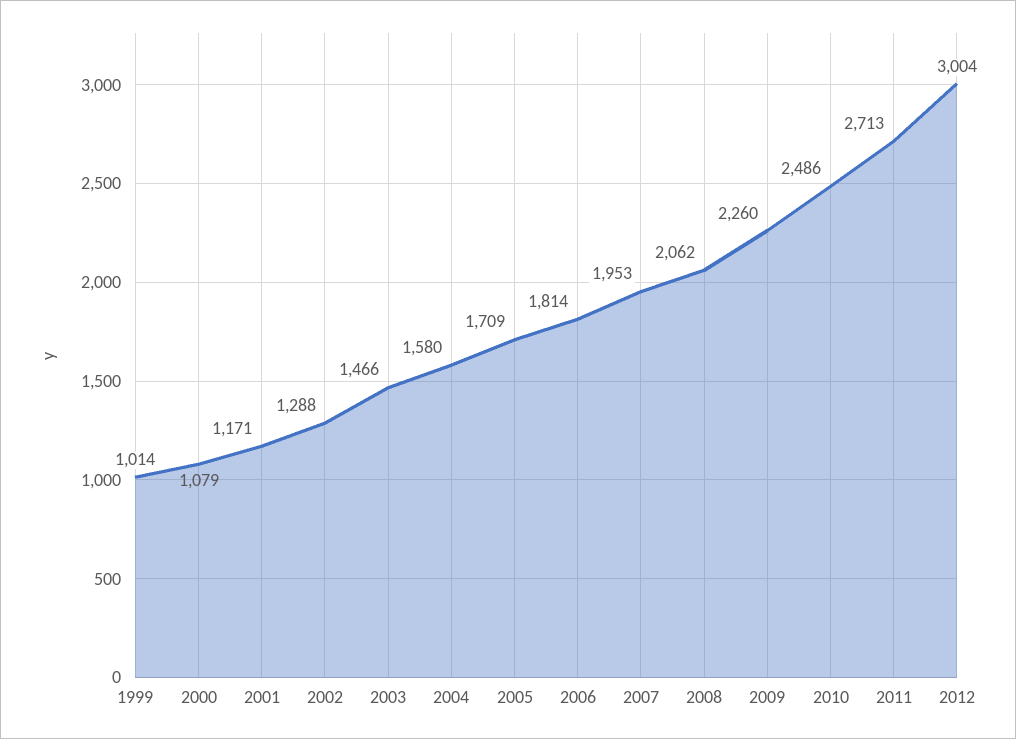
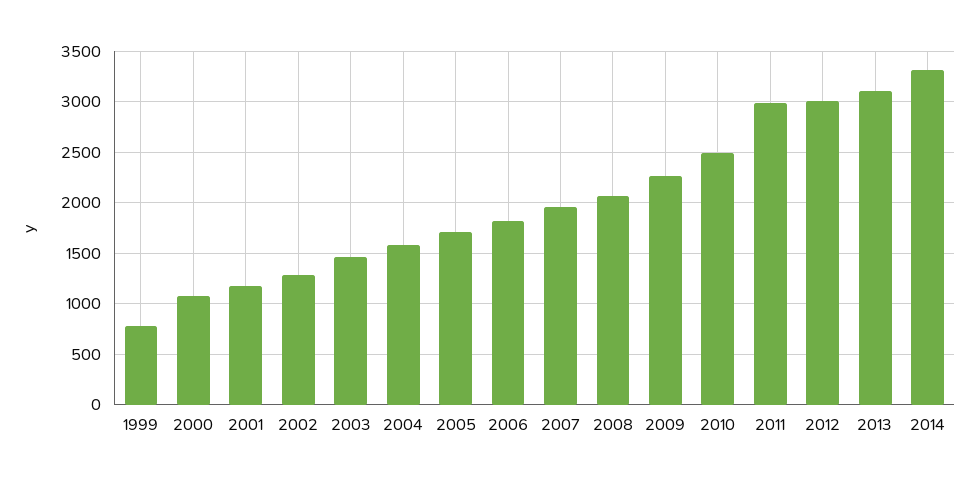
1999: 1014 -> 800
2011: 2713 -> 3000
2013: none -> 3100
2014: none -> 3300

